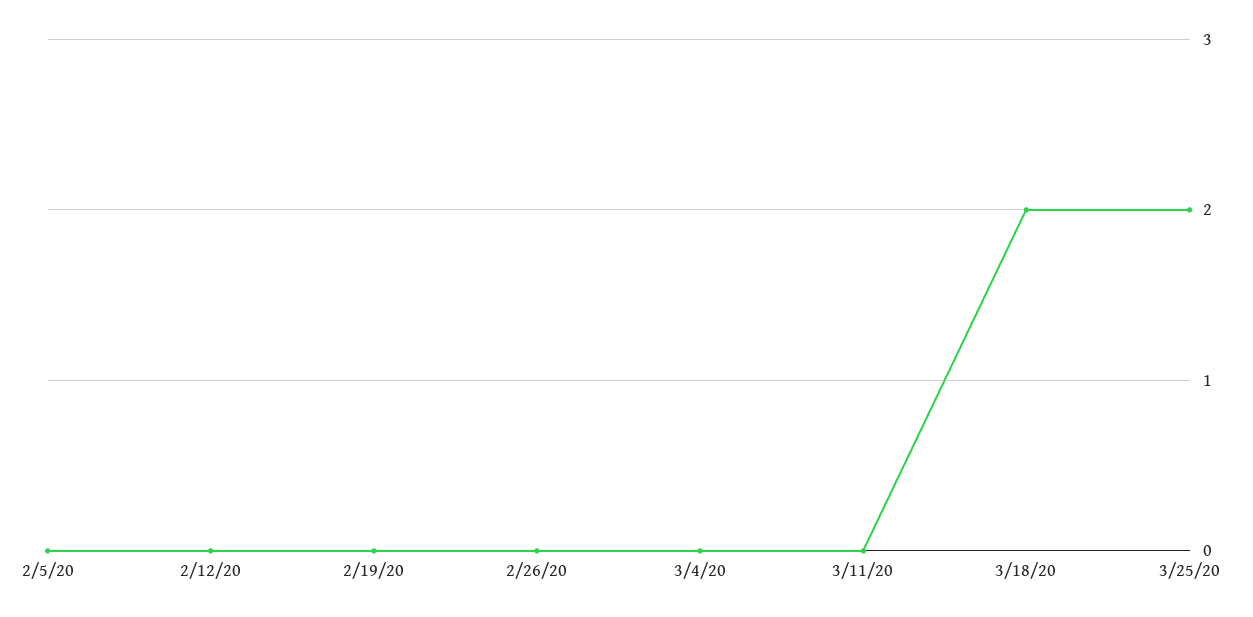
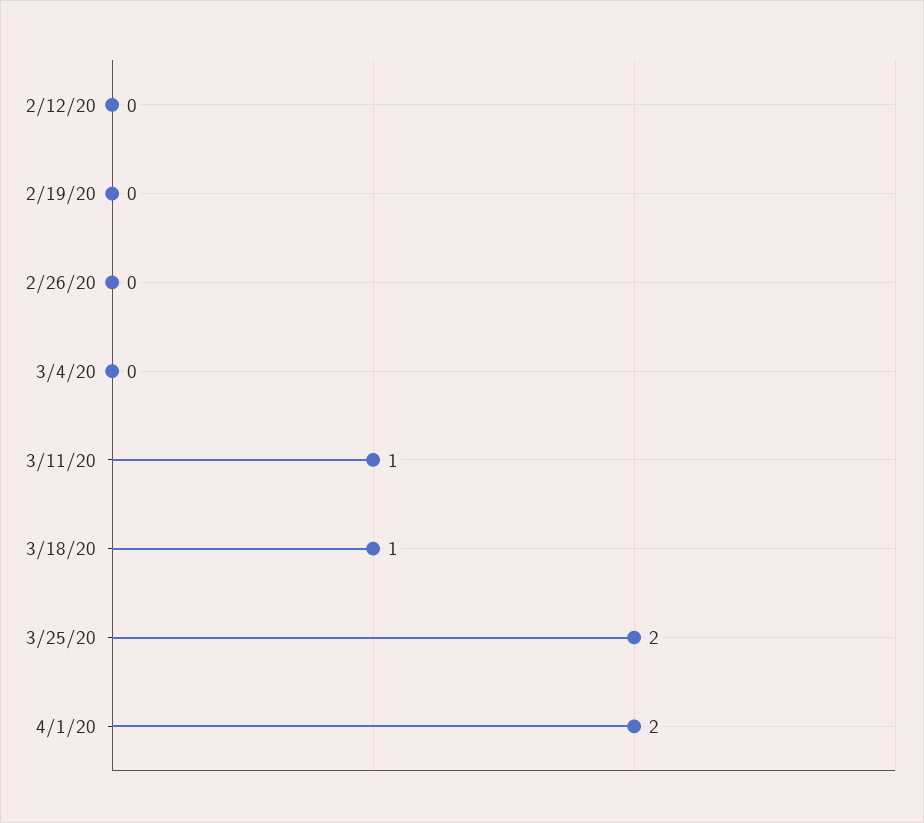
2/5/20: 0 -> none
3/11/20: 0 -> 1
3/18/20: 2 -> 1
4/1/20: none -> 2

